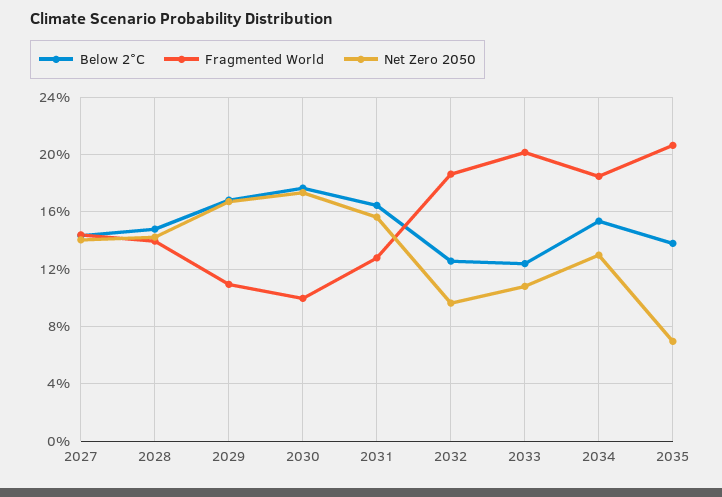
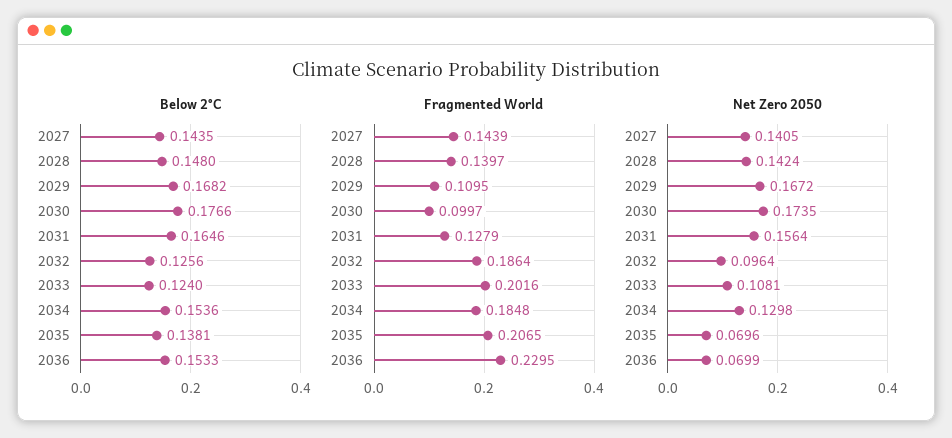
Below 2°C, 2036: none -> 0.1533
Fragmented World, 2036: none -> 0.2295
Net Zero 2050, 2036: none -> 0.0699

